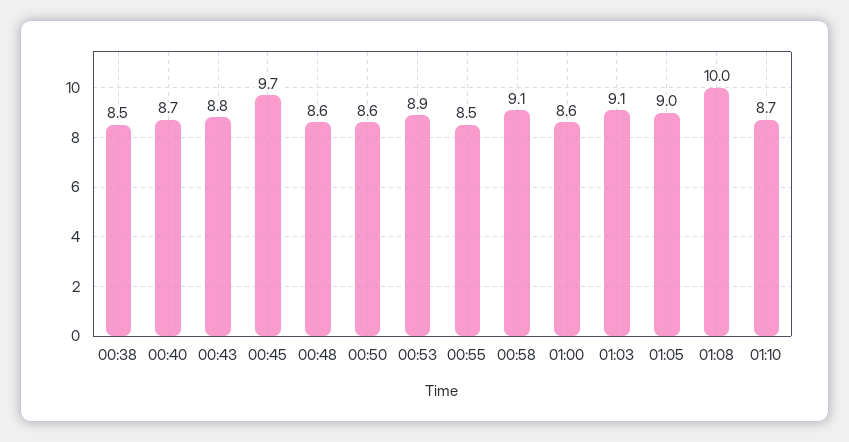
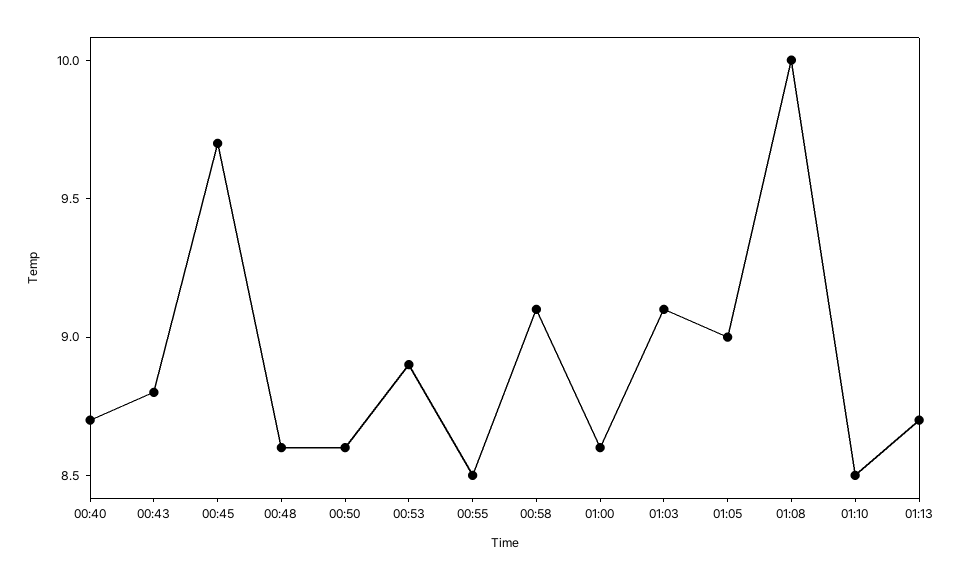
00:38: 8.5 -> none
01:10: 8.7 -> 8.5
01:13: none -> 8.7

